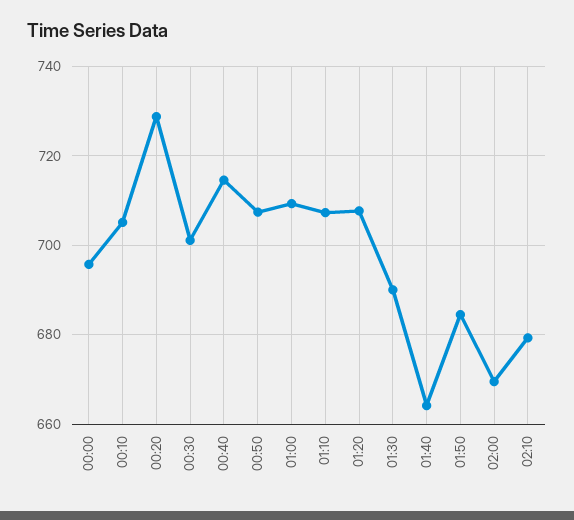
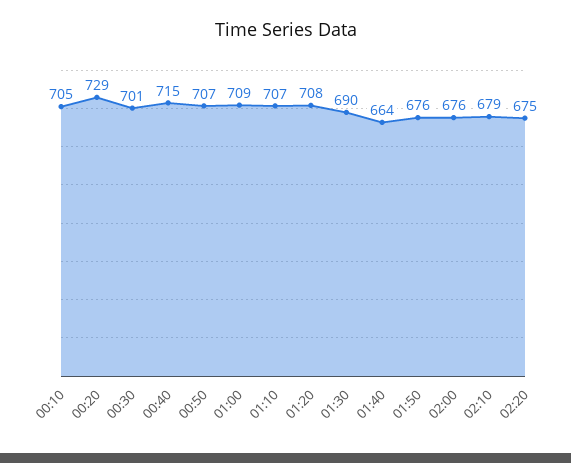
00:00: 696 -> none
01:50: 684 -> 676
02:00: 670 -> 676
02:20: none -> 675

